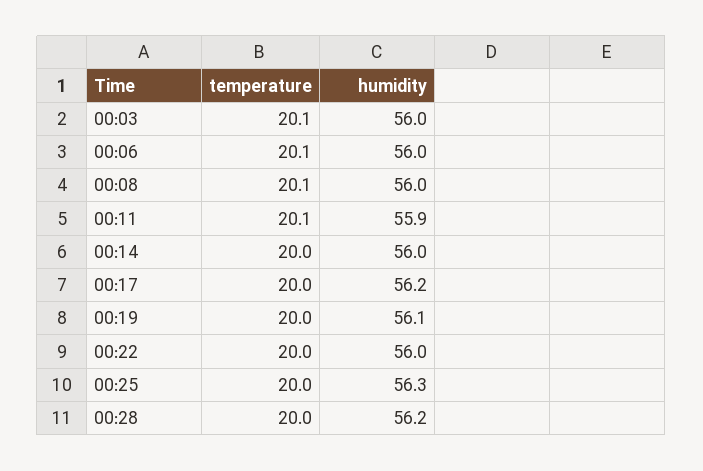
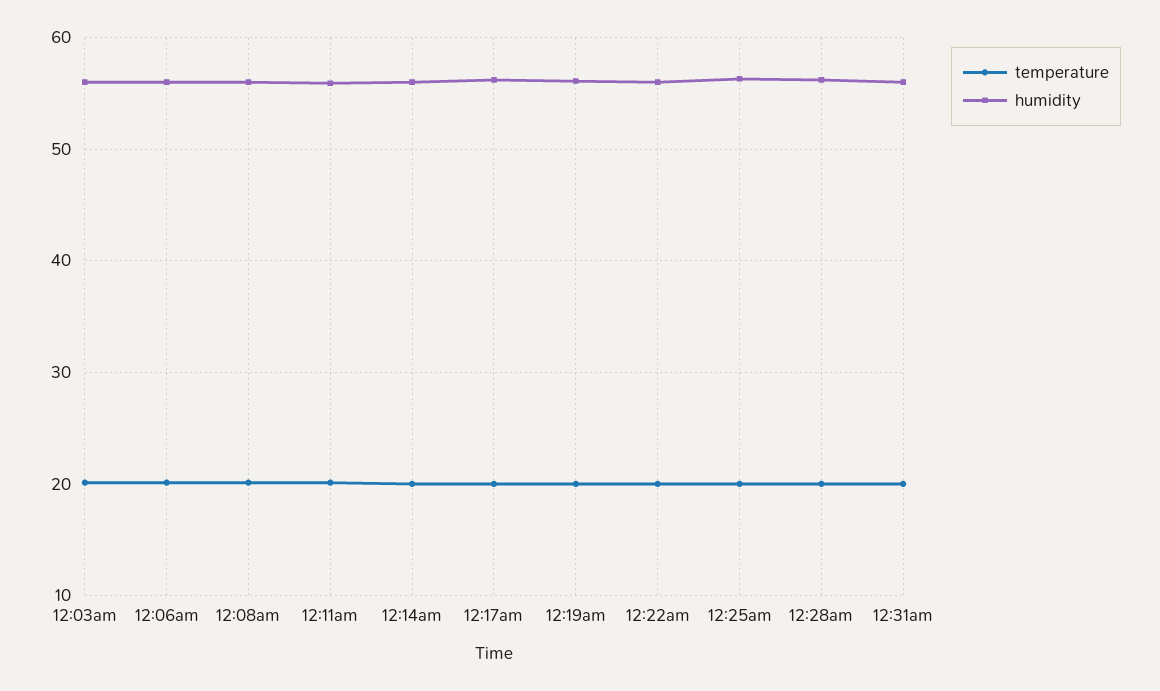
temperature, 12:31am: none -> 20
humidity, 12:31am: none -> 56

